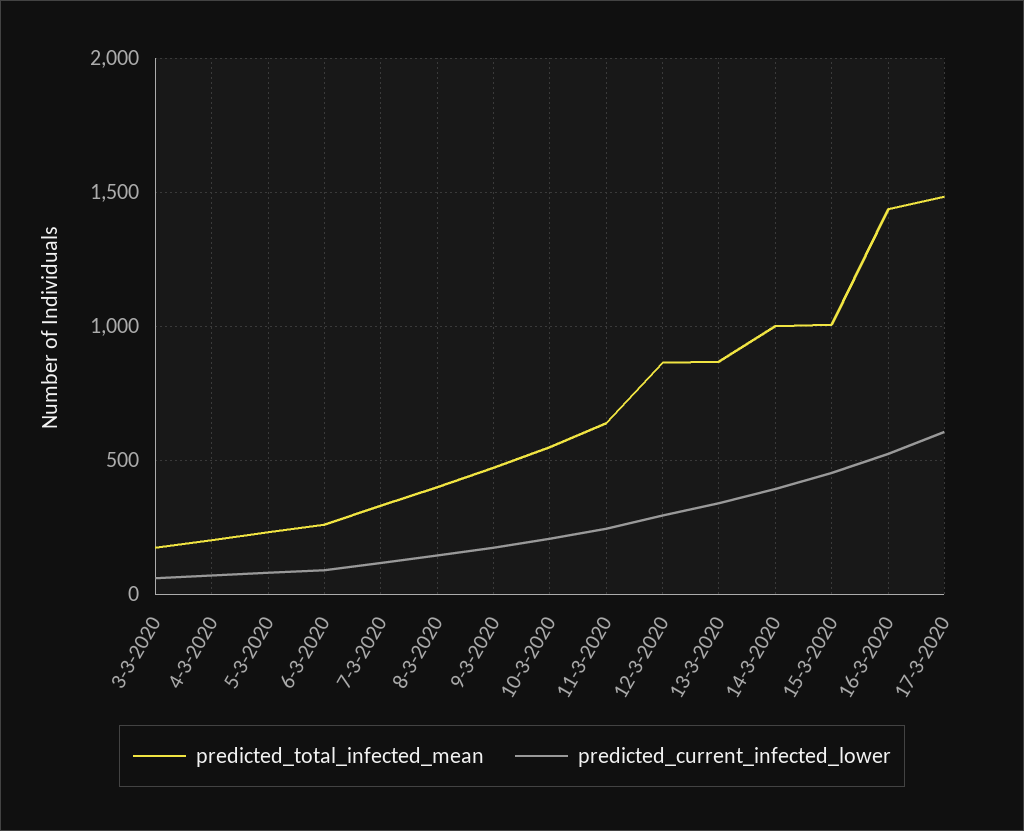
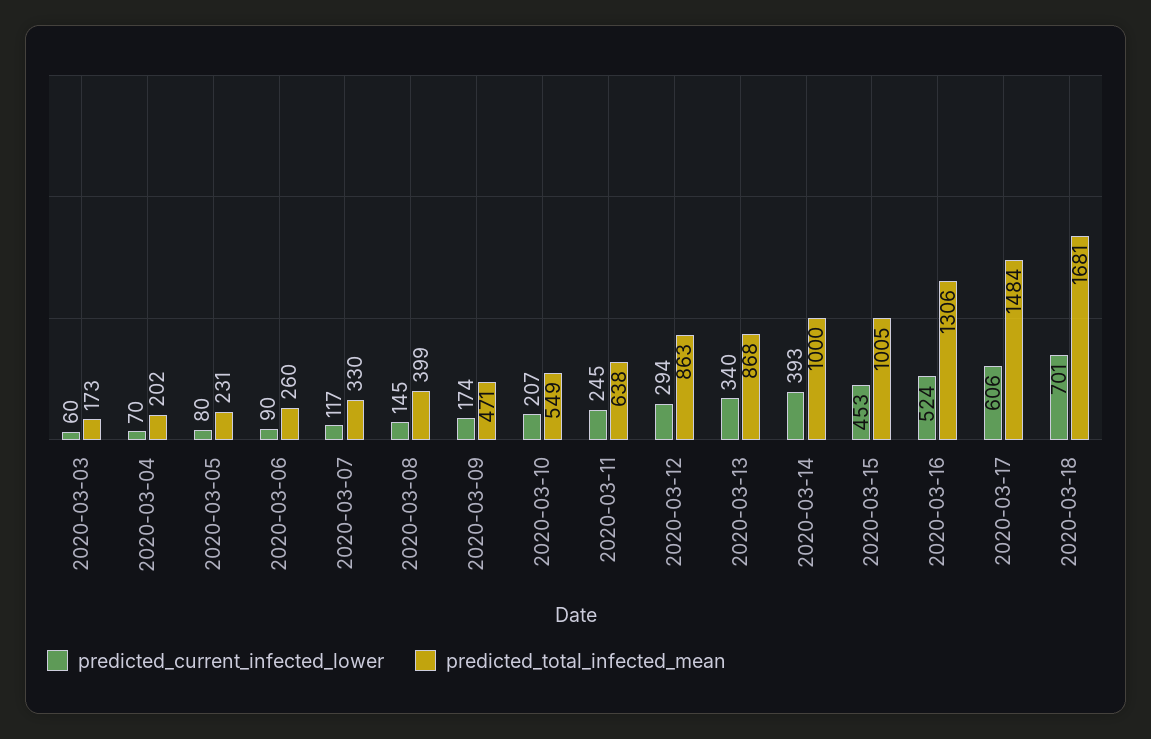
predicted_total_infected_mean, 16-3-2020: 1450 -> 1306
predicted_current_infected_lower, 2020-03-18: none -> 701
predicted_total_infected_mean, 2020-03-18: none -> 1681

